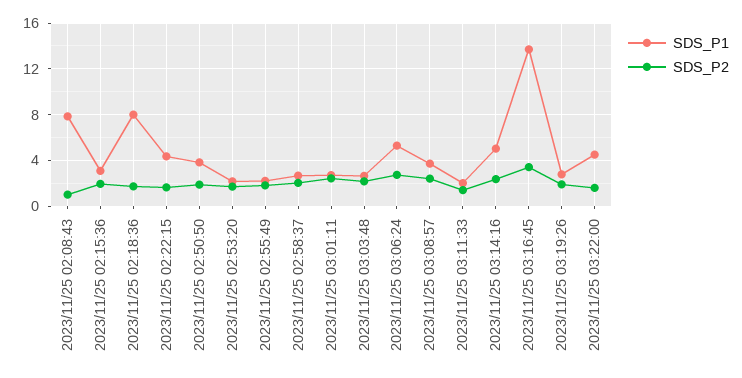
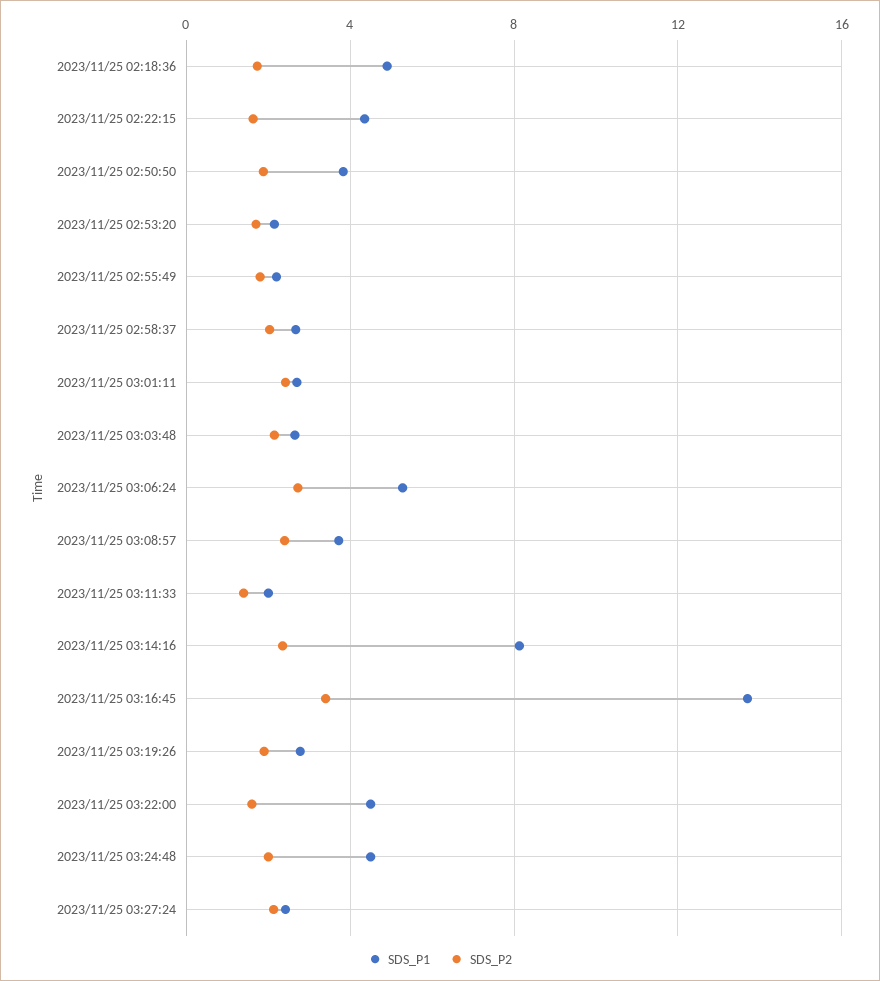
SDS_P1, 2023/11/25 02:08:43: 8 -> none
SDS_P2, 2023/11/25 02:08:43: 1 -> none
SDS_P1, 2023/11/25 02:15:36: 3 -> none
SDS_P2, 2023/11/25 02:15:36: 2 -> none
SDS_P1, 2023/11/25 02:18:36: 8 -> 5
SDS_P1, 2023/11/25 03:14:16: 5 -> 8
SDS_P1, 2023/11/25 03:24:48: none -> 4.5
SDS_P2, 2023/11/25 03:24:48: none -> 2
SDS_P1, 2023/11/25 03:27:24: none -> 2.5
SDS_P2, 2023/11/25 03:27:24: none -> 2

